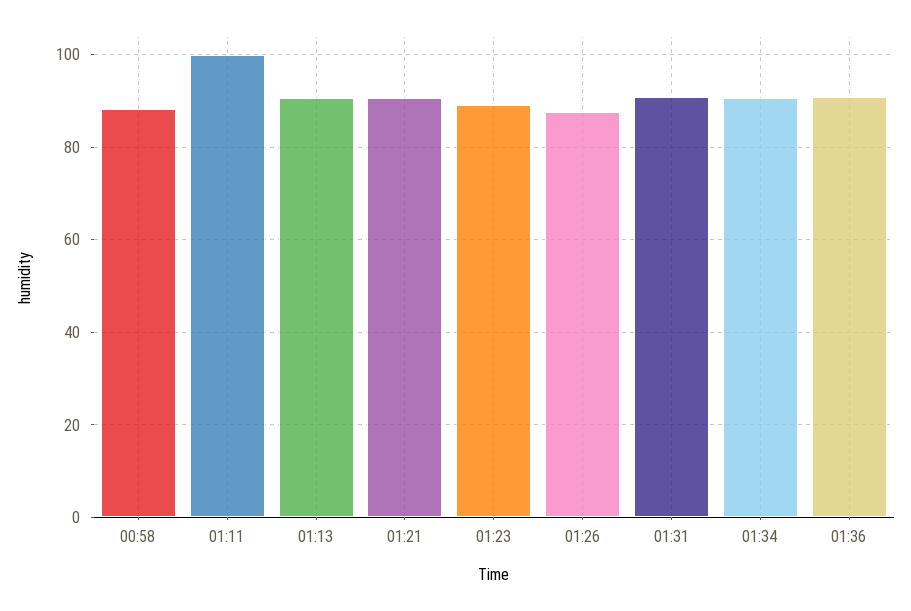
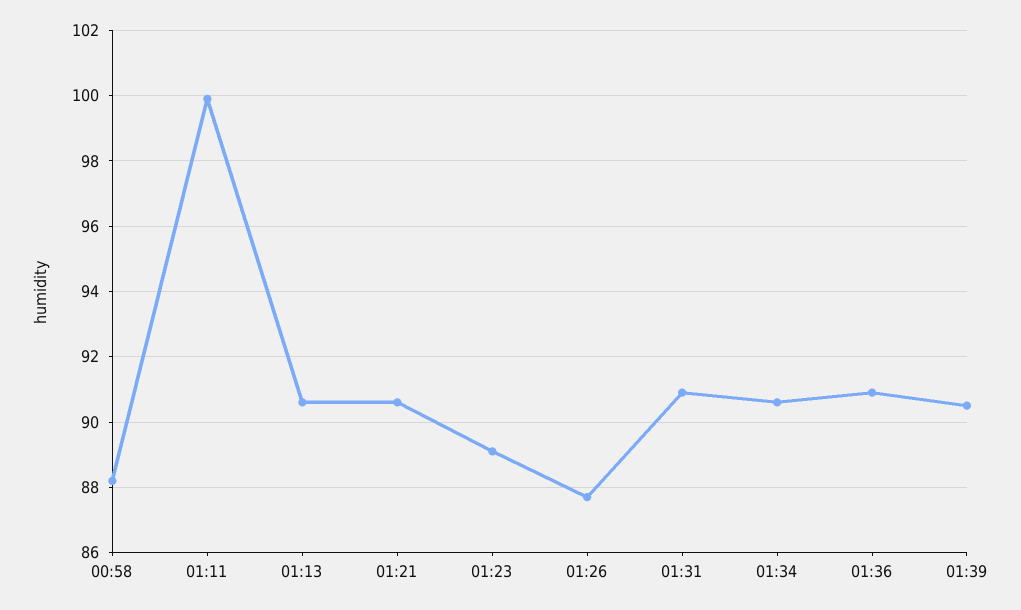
01:39: none -> 90.5

